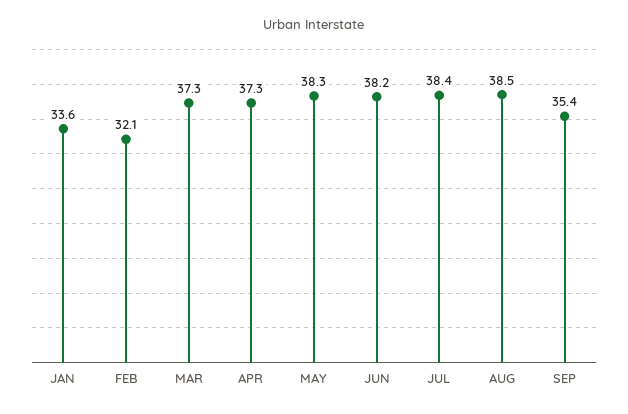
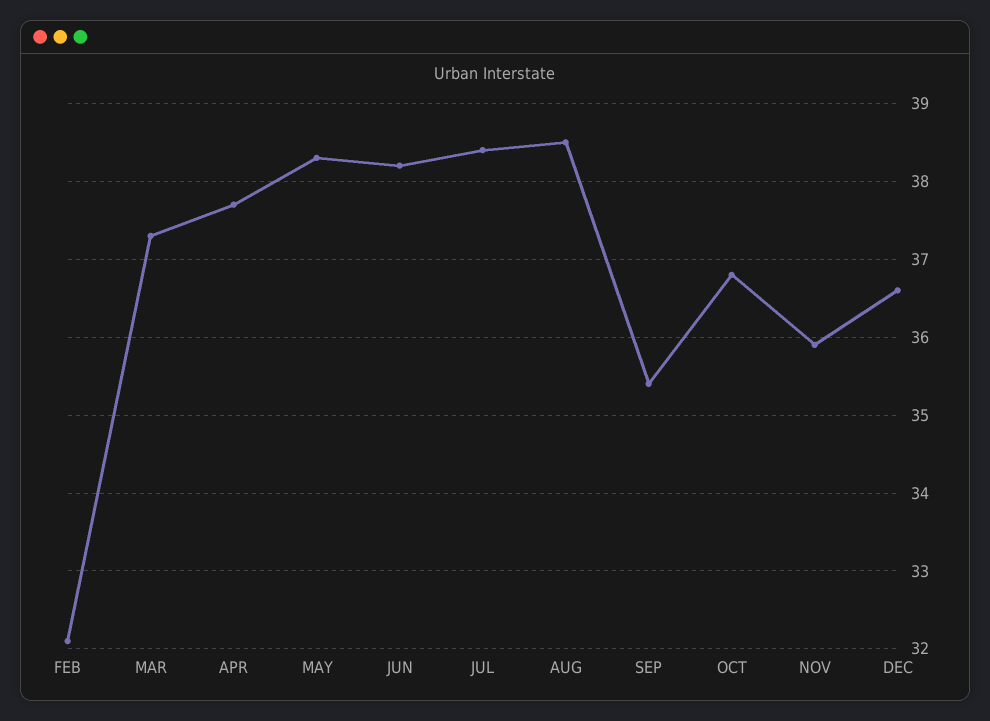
JAN: 33.6 -> none
APR: 37.3 -> 37.7
OCT: none -> 36.8
NOV: none -> 35.9
DEC: none -> 36.6

